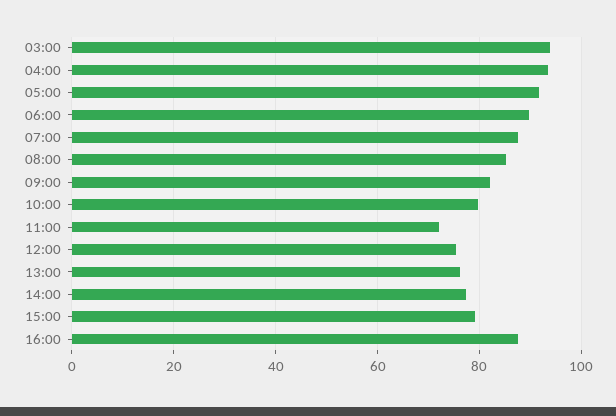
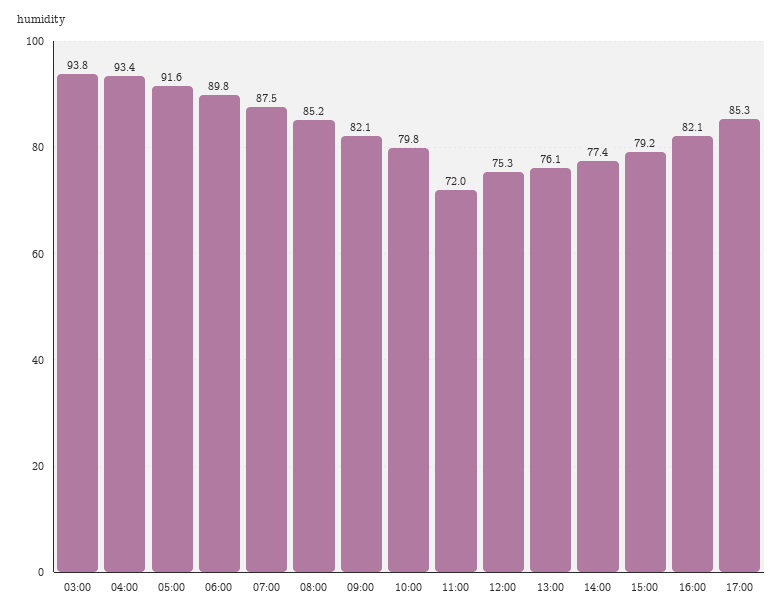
16:00: 88 -> 82.1
17:00: none -> 85.3

